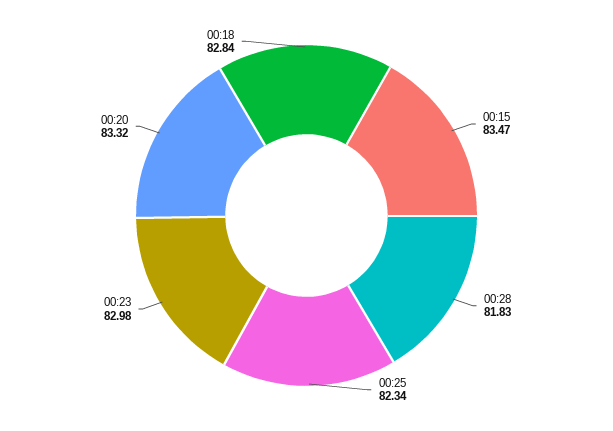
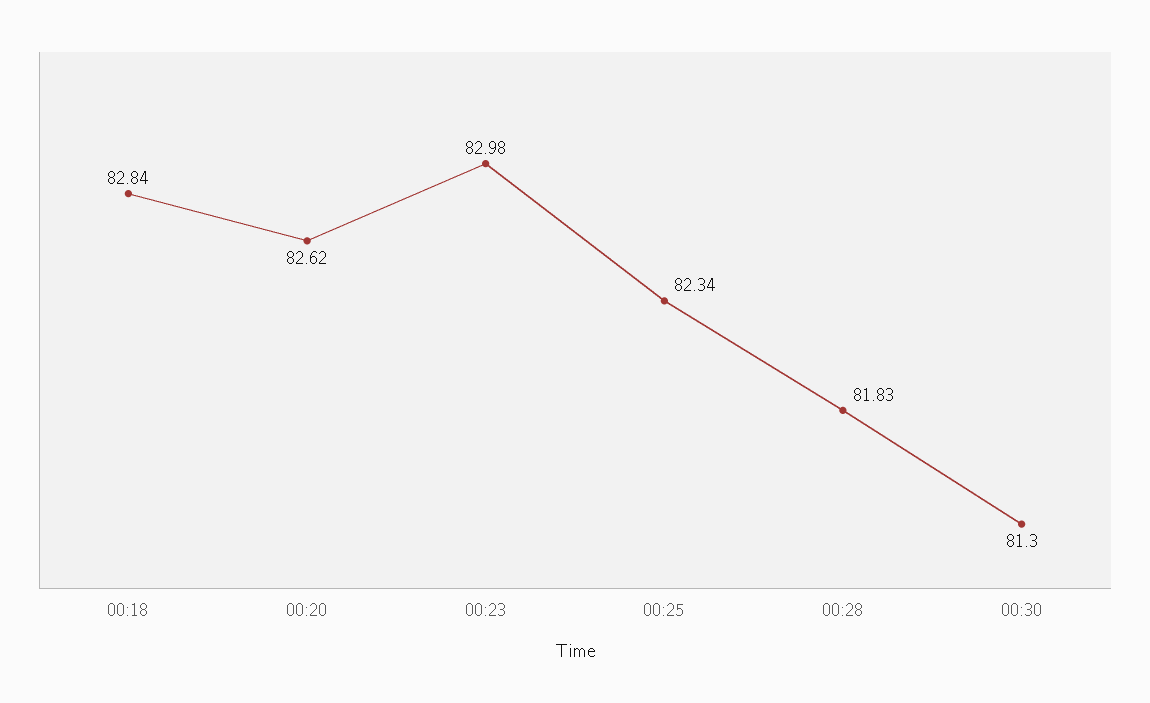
00:15: 83.47 -> none
00:20: 83.32 -> 82.62
00:30: none -> 81.3

